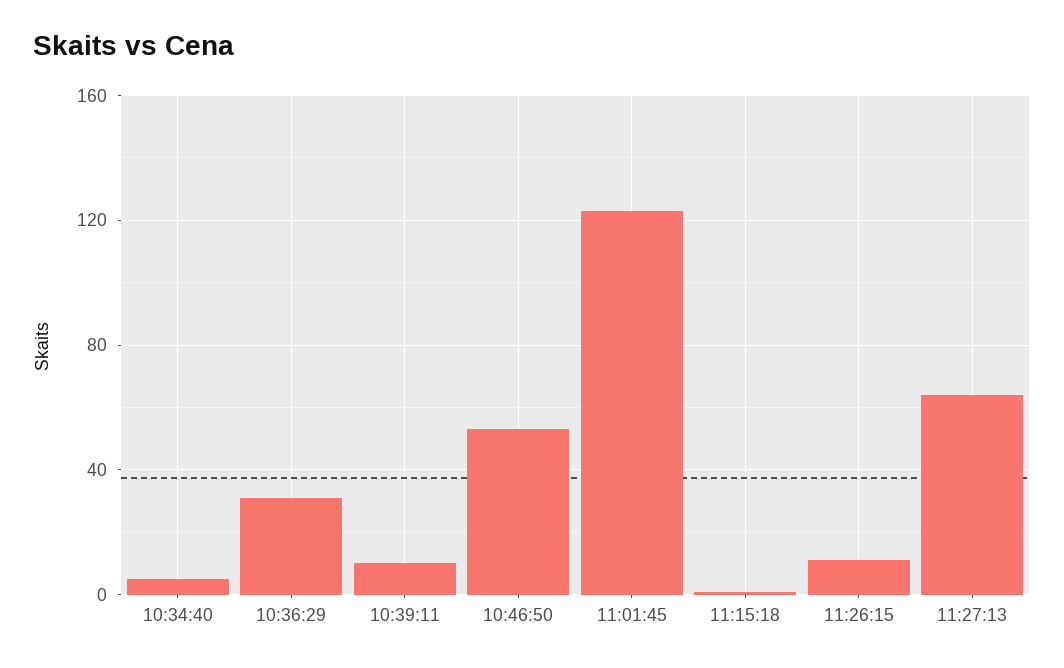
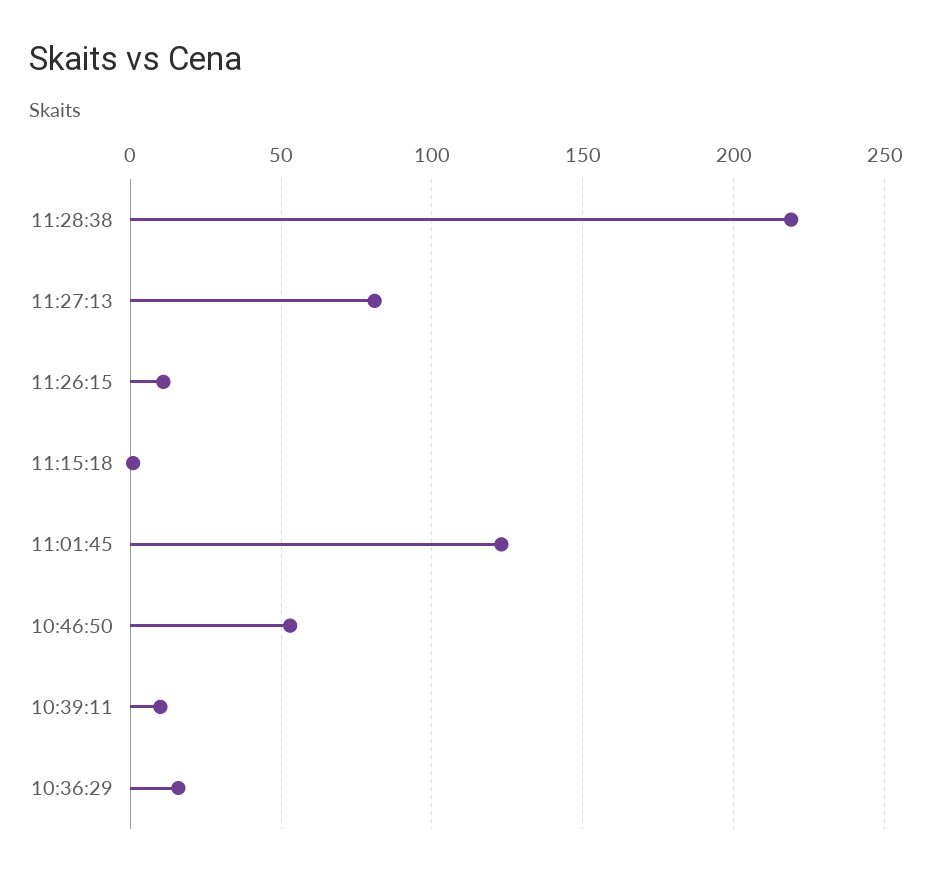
10:34:40: 5 -> none
10:36:29: 30 -> 15
11:27:13: 65 -> 80
11:28:38: none -> 220

